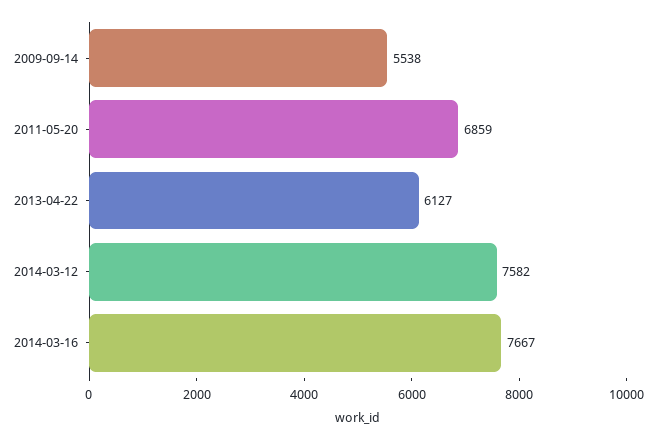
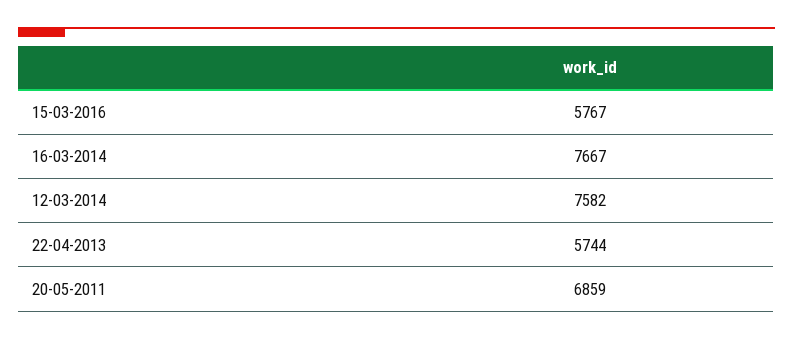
2009-09-14: 5538 -> none
2013-04-22: 6127 -> 5744
15-03-2016: none -> 5767

